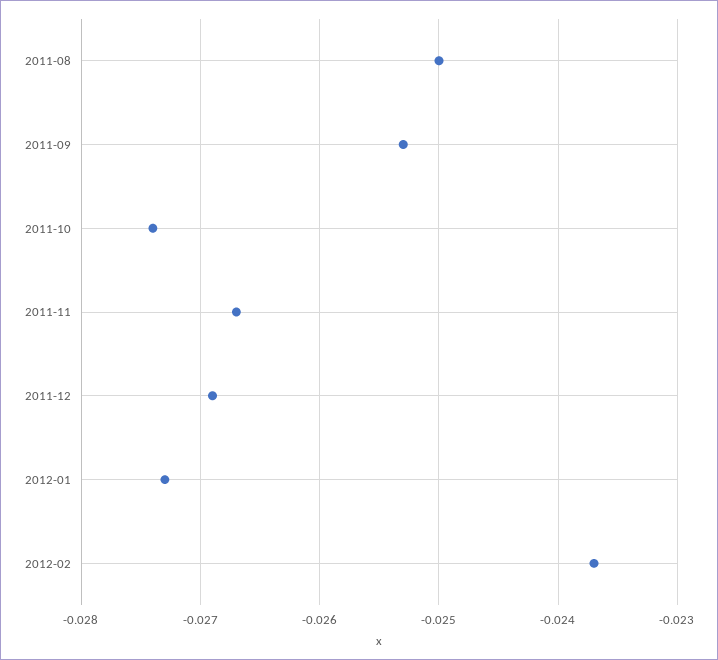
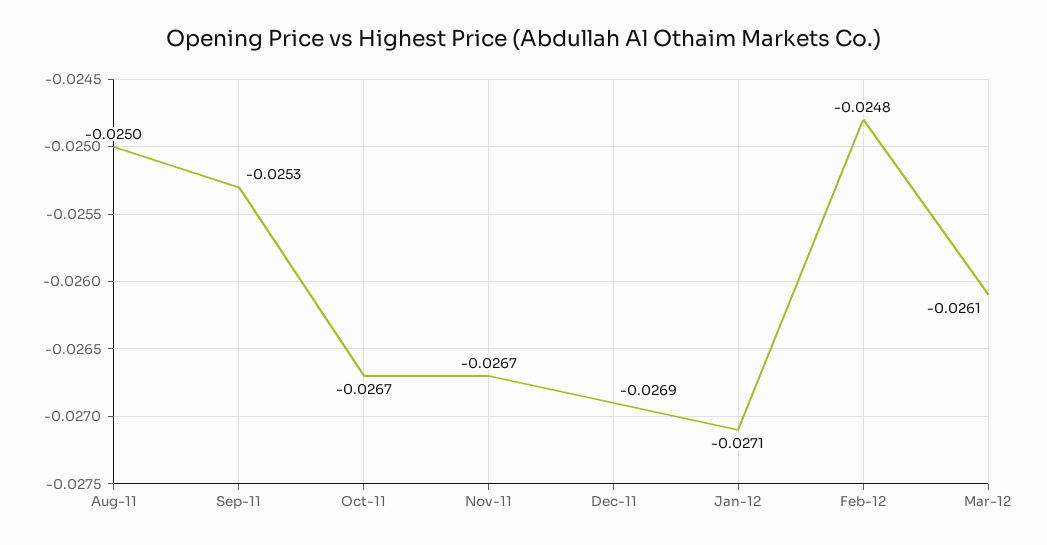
2011-10: -0.0274 -> -0.0267
2012-01: -0.0273 -> -0.0271
2012-02: -0.0237 -> -0.0248
Mar-12: none -> -0.0261

